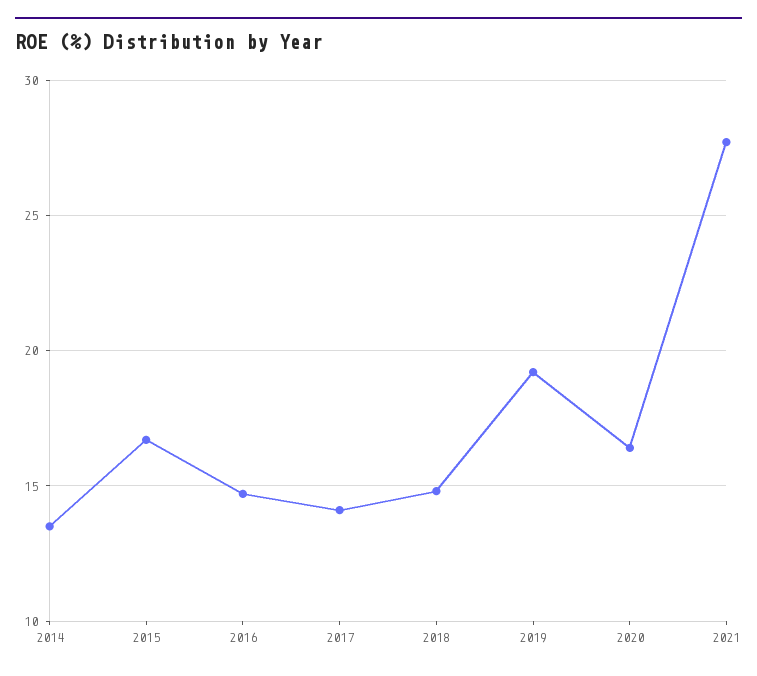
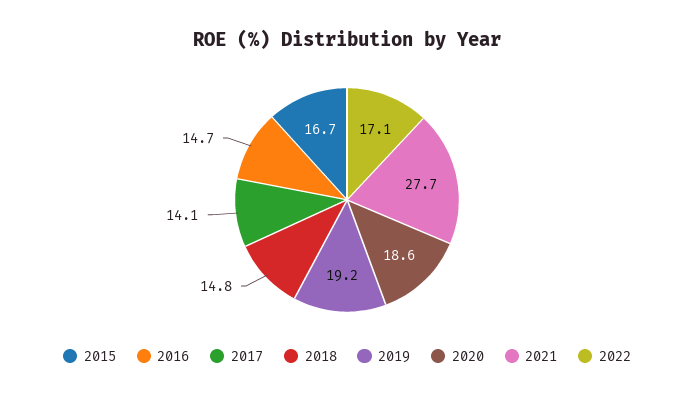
2014: 13.5 -> none
2020: 16.5 -> 18.6
2022: none -> 17.1

